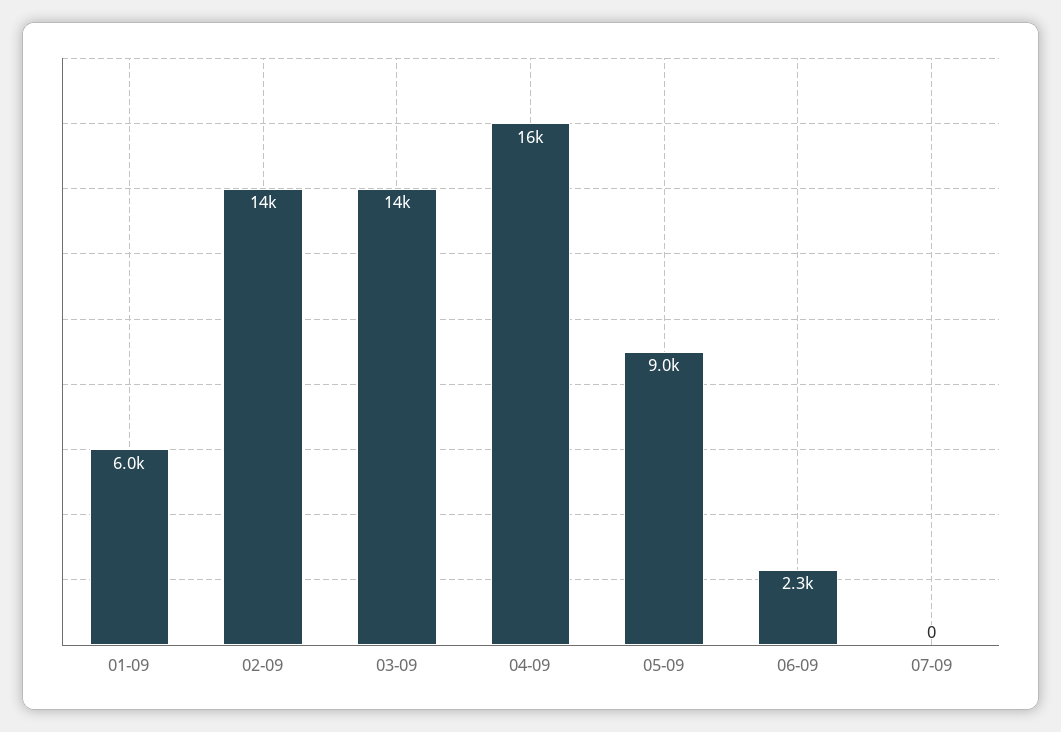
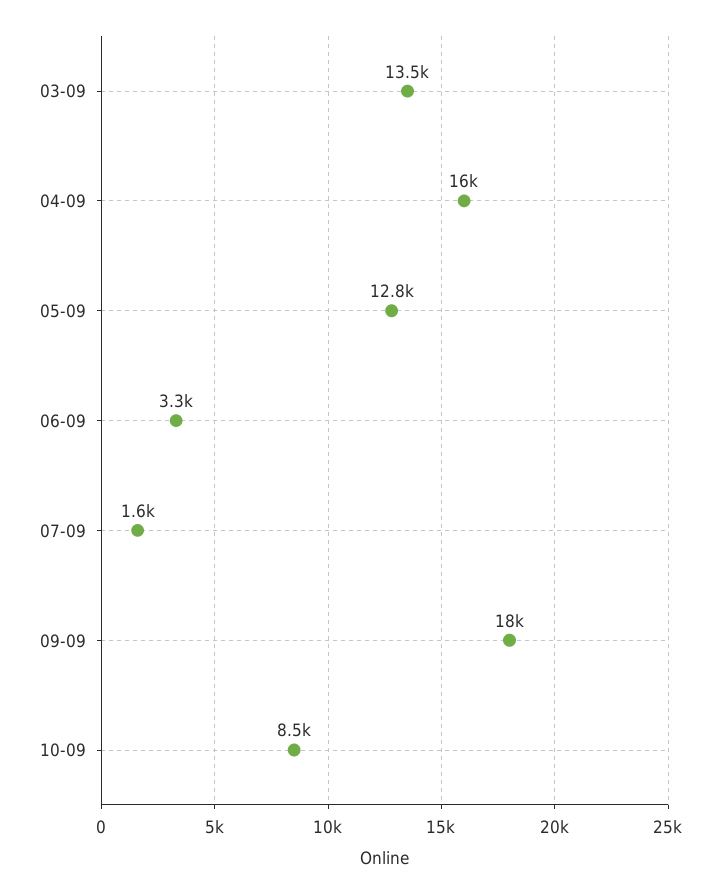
01-09: 6000 -> none
02-09: 14000 -> none
05-09: 9000 -> 12800
06-09: 2300 -> 3300
07-09: 0 -> 1600
09-09: none -> 18000
10-09: none -> 8500

